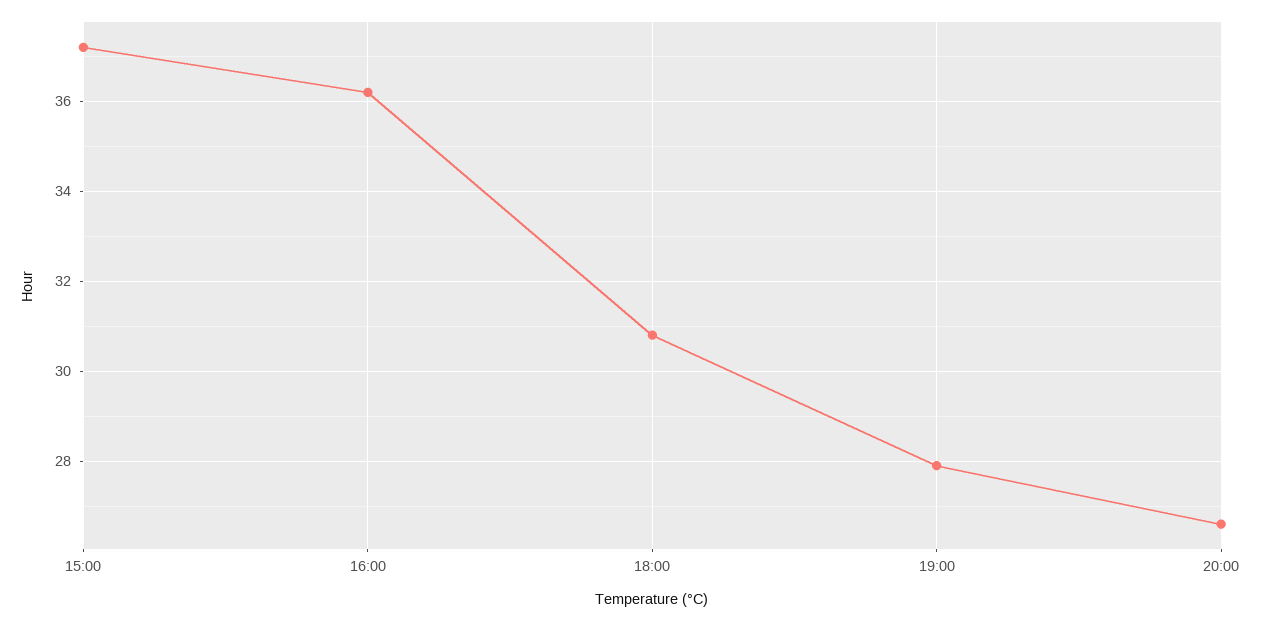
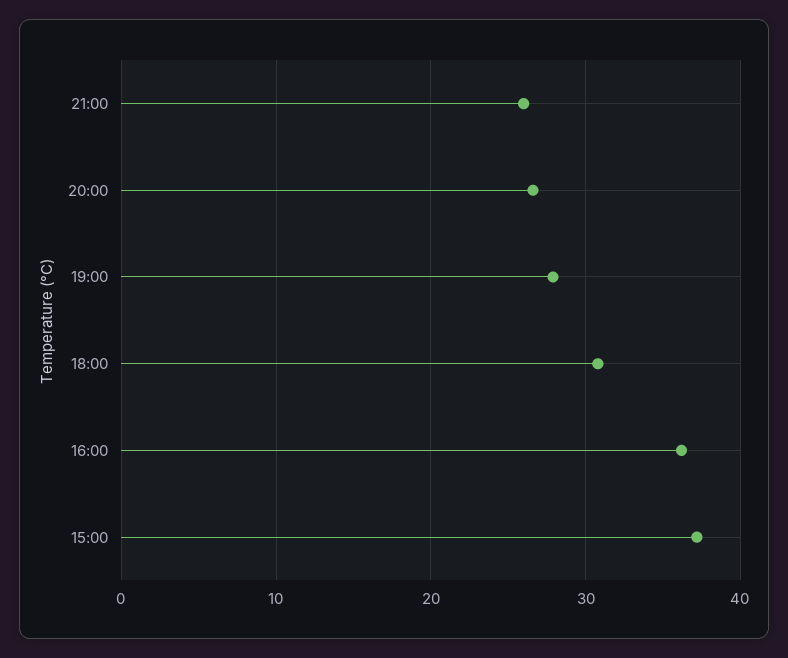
21:00: none -> 26

